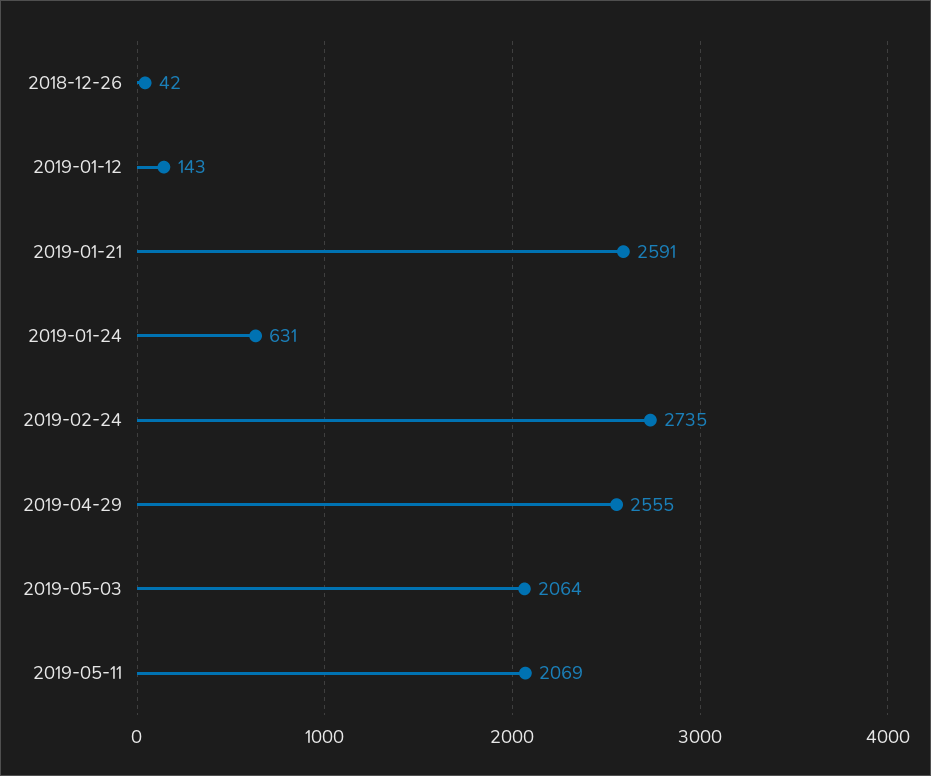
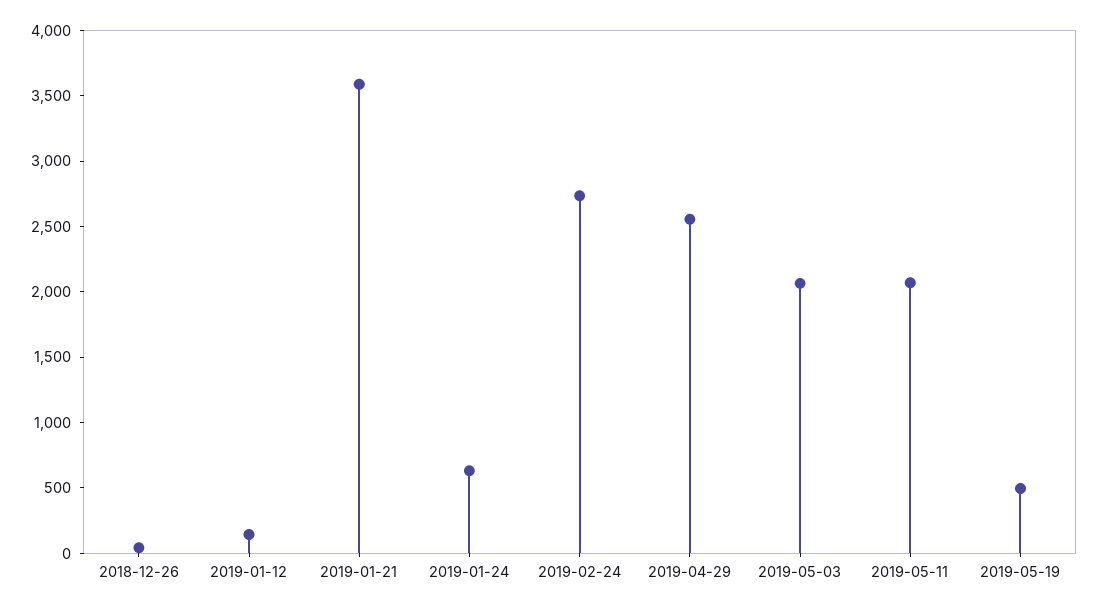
2019-01-21: 2591 -> 3600
2019-05-19: none -> 500

